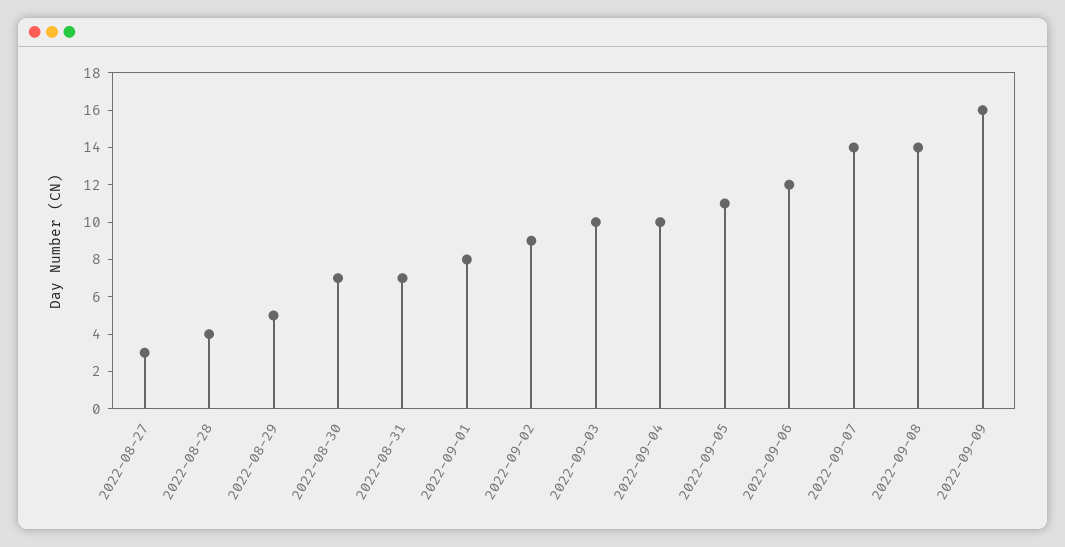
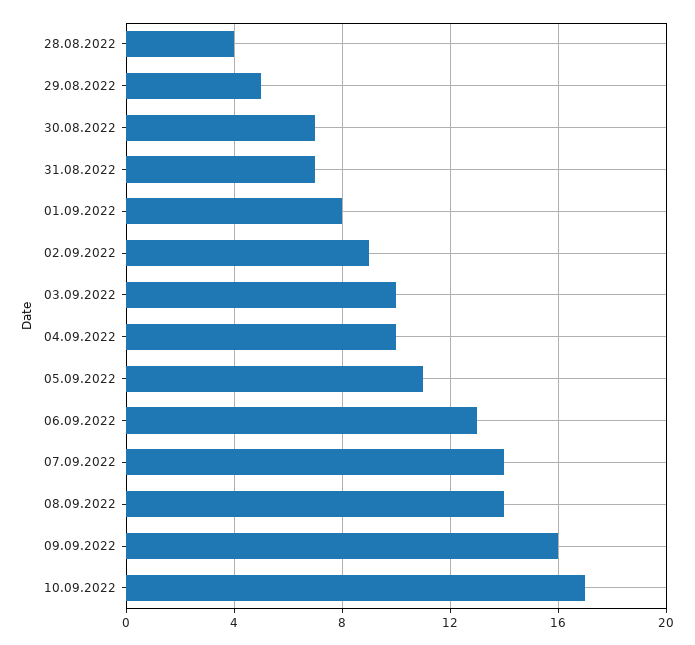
2022-08-27: 3 -> none
2022-09-06: 12 -> 13
10.09.2022: none -> 17

